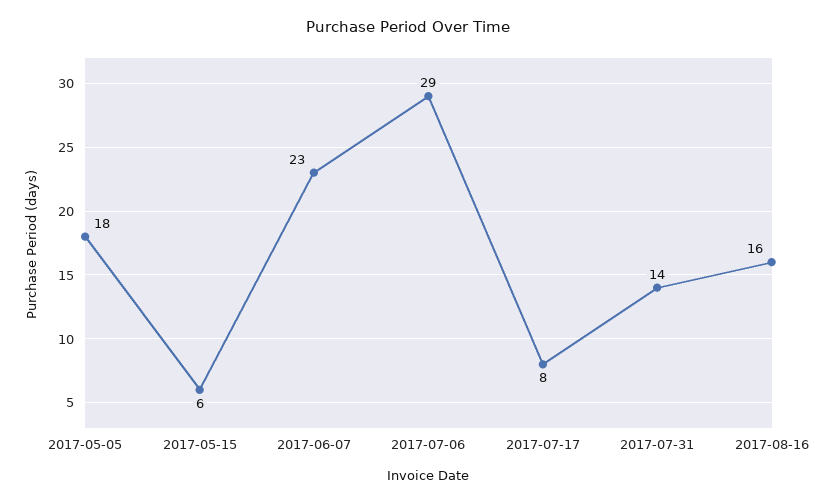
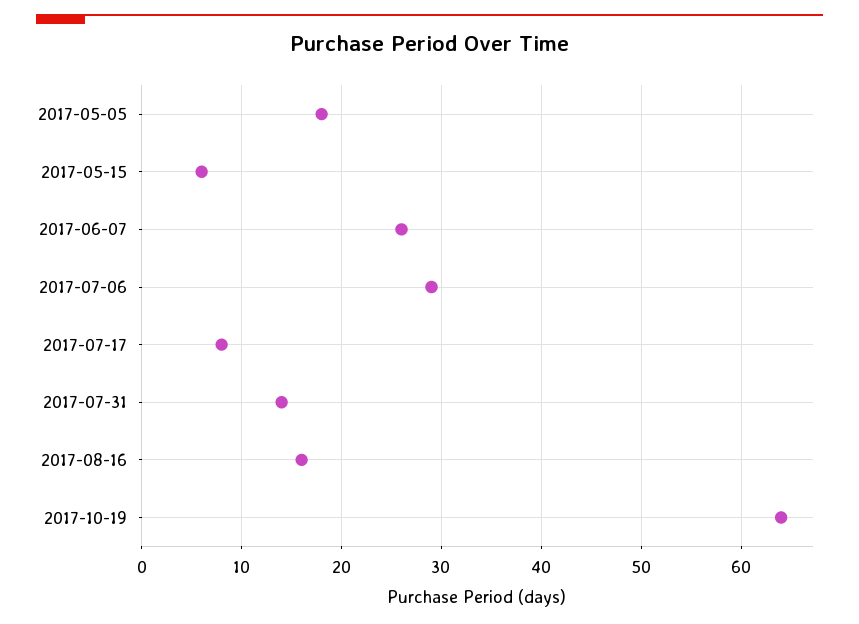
2017-06-07: 23 -> 26
2017-10-19: none -> 64

